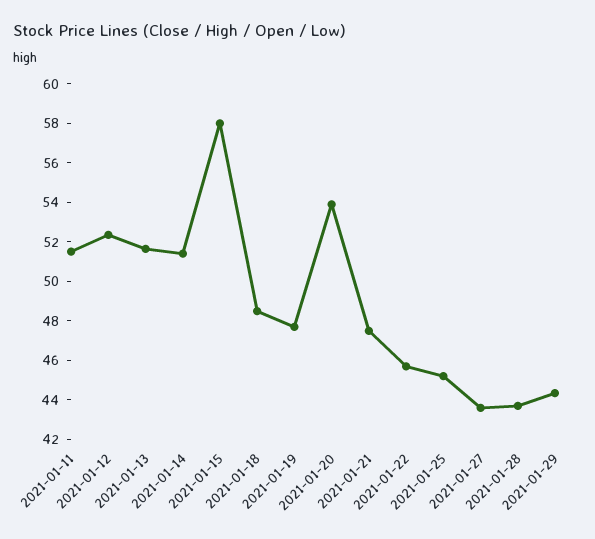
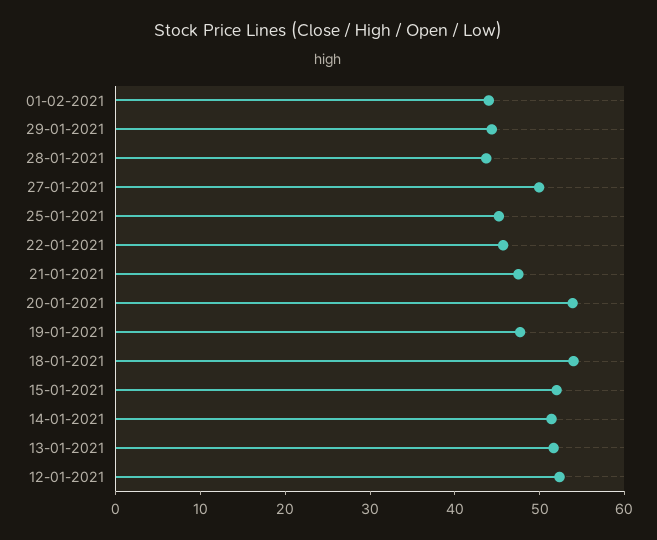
2021-01-11: 51.5 -> none
2021-01-15: 58 -> 52
2021-01-18: 48.5 -> 54
2021-01-27: 43.5 -> 50
01-02-2021: none -> 44

